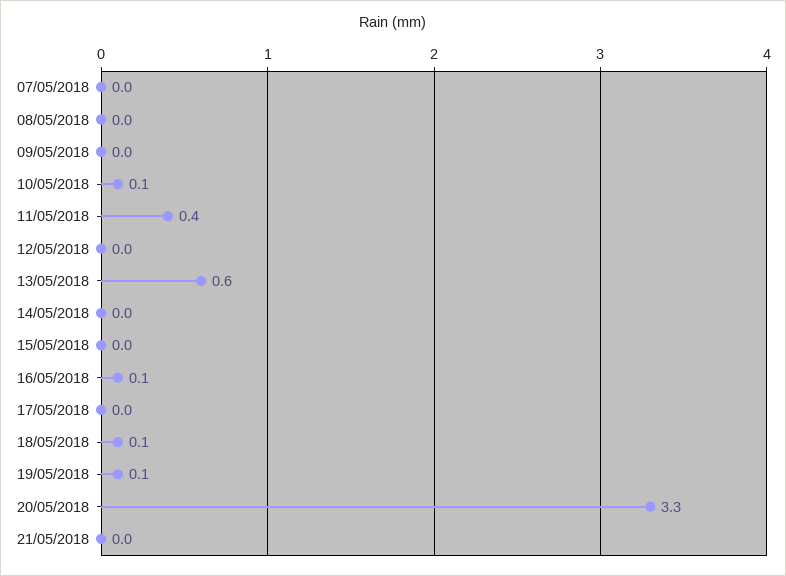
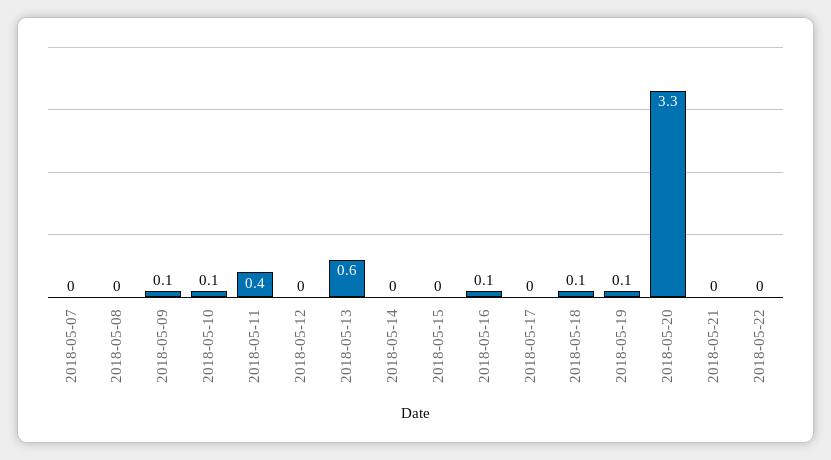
09/05/2018: 0 -> 0.1
2018-05-22: none -> 0

